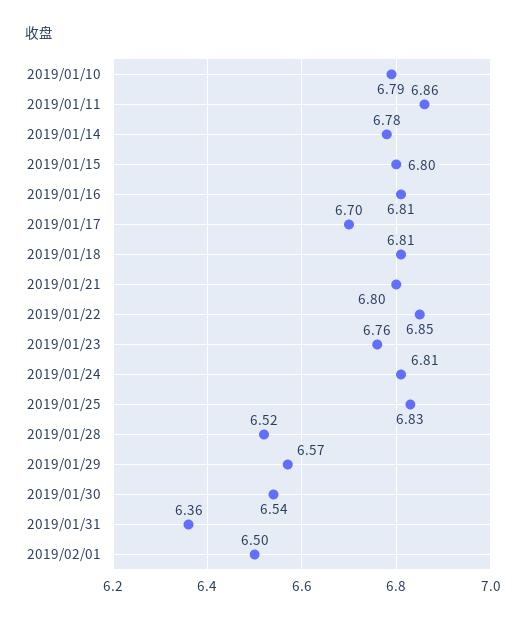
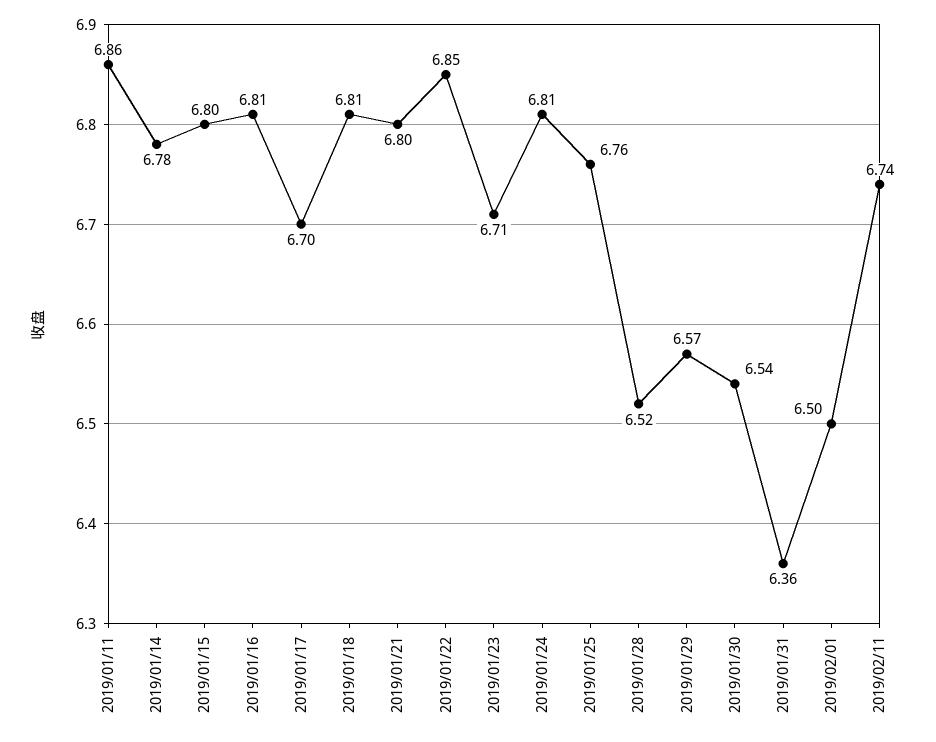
2019/01/10: 6.79 -> none
2019/01/23: 6.76 -> 6.71
2019/01/25: 6.83 -> 6.76
2019/02/11: none -> 6.74

